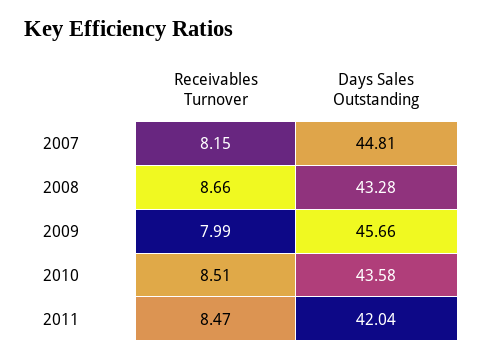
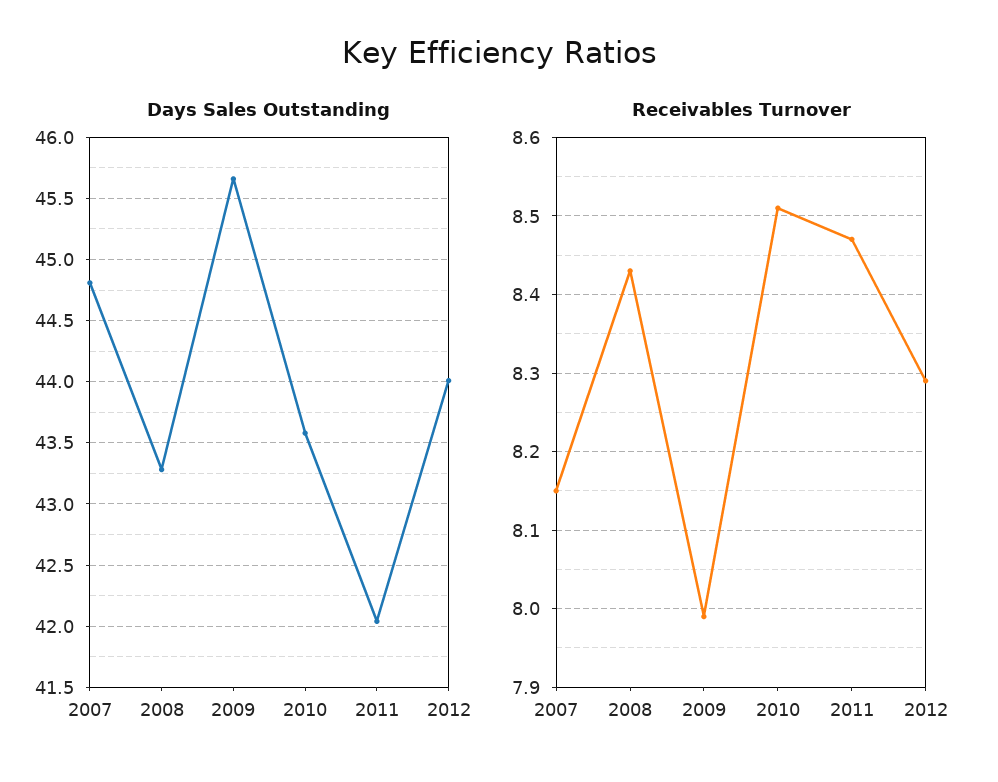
Receivables Turnover, 2008: 8.66 -> 8.43
Days Sales Outstanding, 2012: none -> 44
Receivables Turnover, 2012: none -> 8.29

